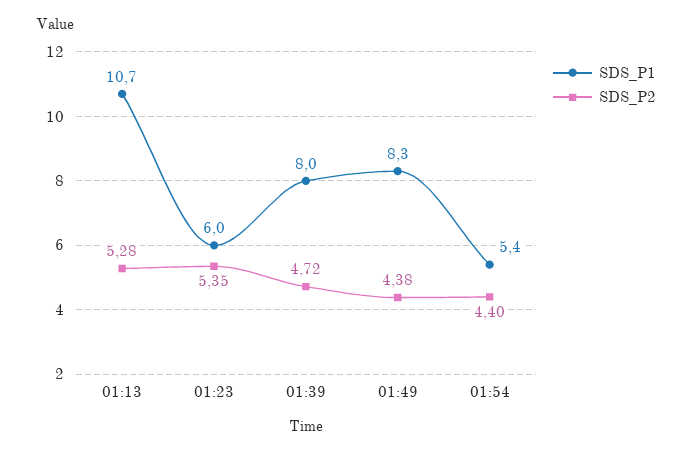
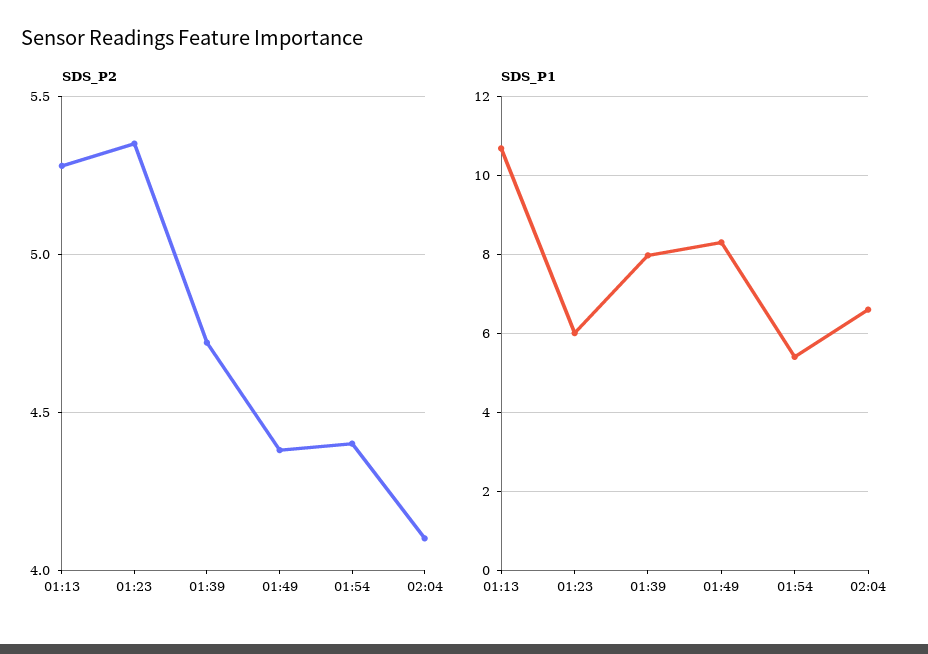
SDS_P2, 02:04: none -> 4.1
SDS_P1, 02:04: none -> 6.6

